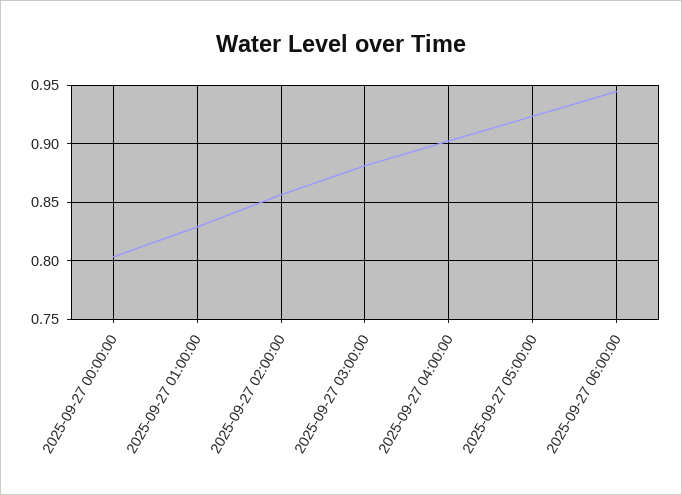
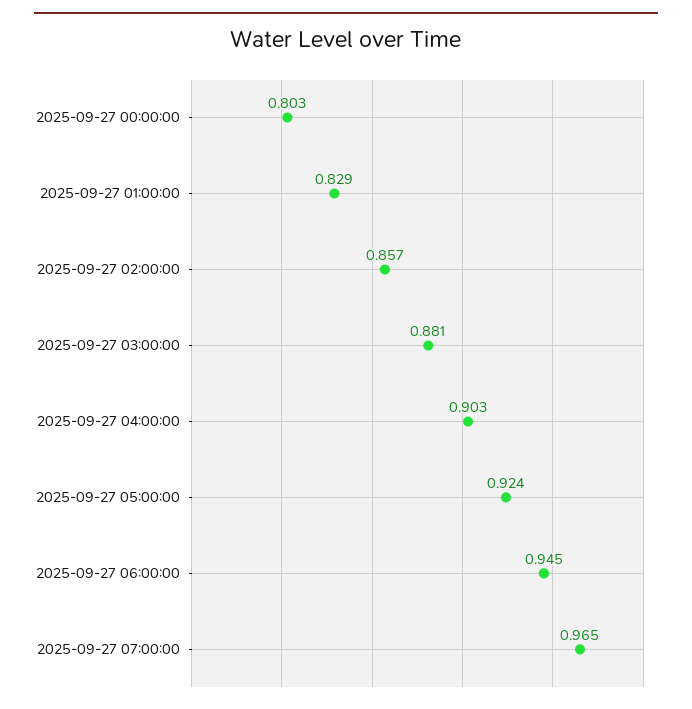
2025-09-27 07:00:00: none -> 0.965

